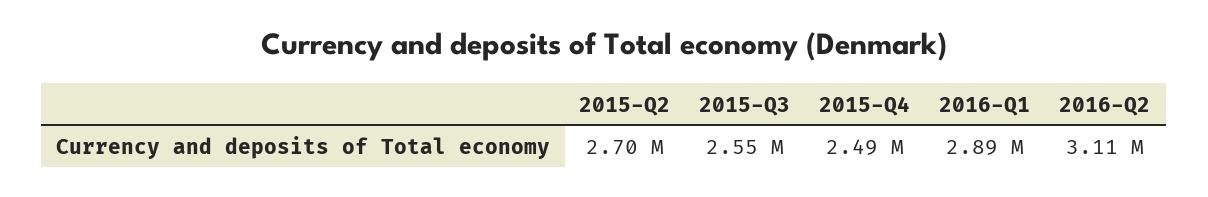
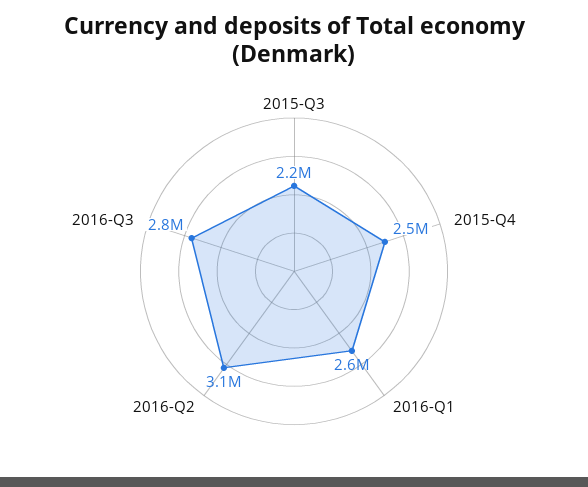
2015-Q2: 2700000 -> none
2015-Q3: 2550000 -> 2200000
2016-Q1: 2890000 -> 2600000
2016-Q3: none -> 2800000

